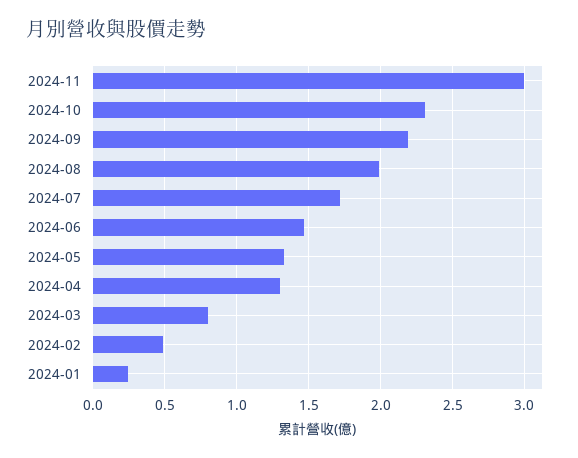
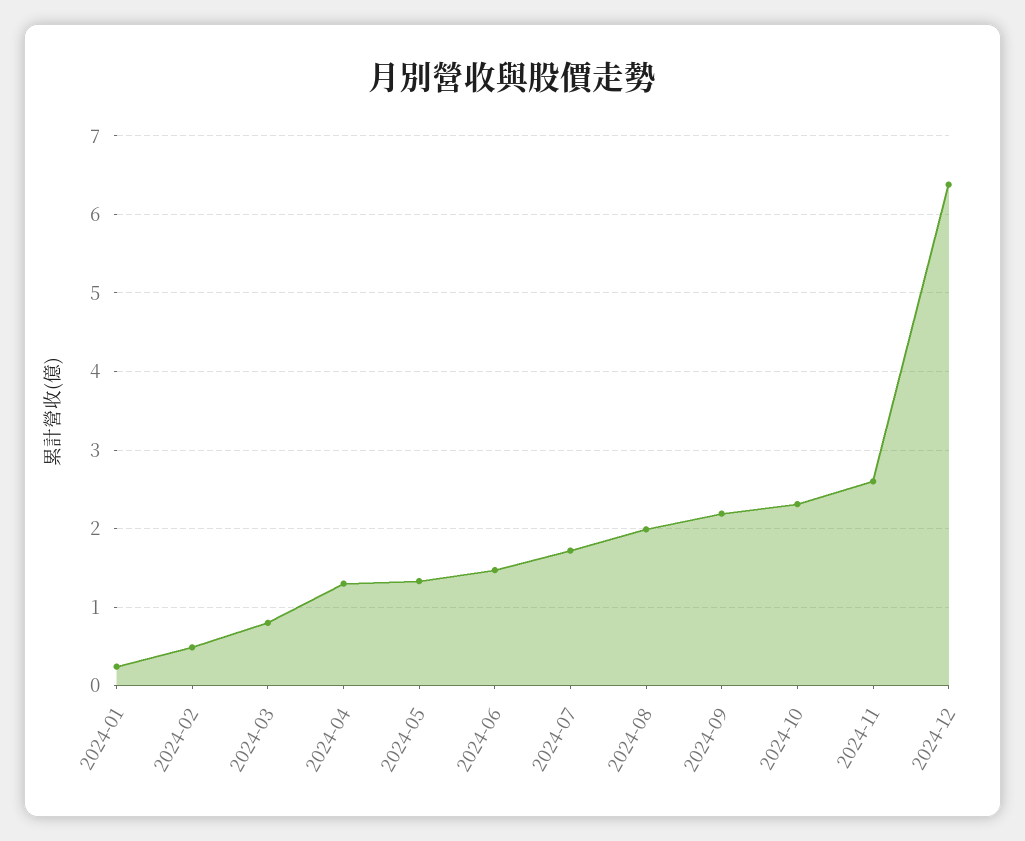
2024-11: 3 -> 2.6
2024-12: none -> 6.4

